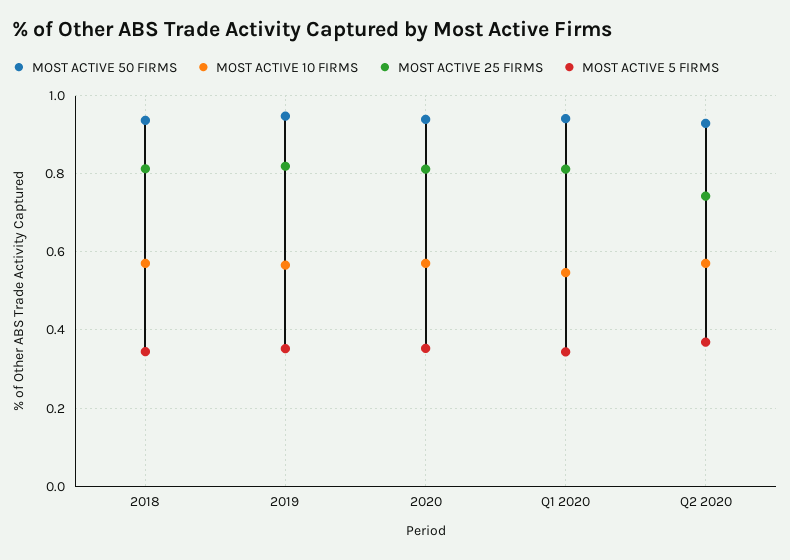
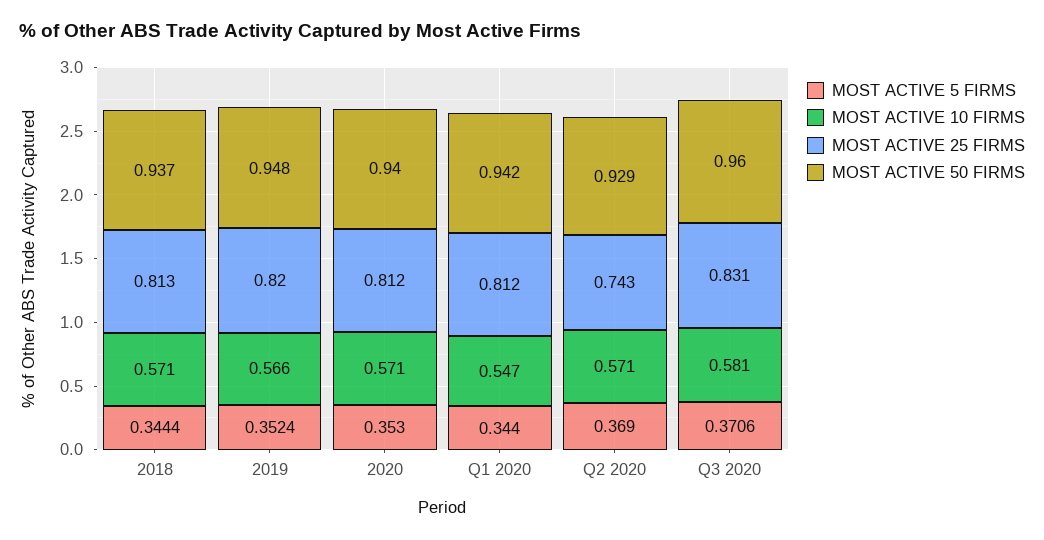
MOST ACTIVE 5 FIRMS, Q3 2020: none -> 0.3706
MOST ACTIVE 10 FIRMS, Q3 2020: none -> 0.581
MOST ACTIVE 25 FIRMS, Q3 2020: none -> 0.831
MOST ACTIVE 50 FIRMS, Q3 2020: none -> 0.96

